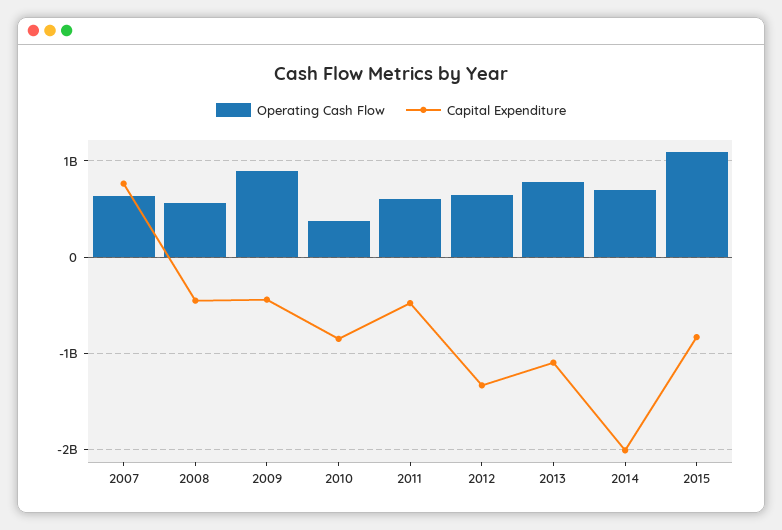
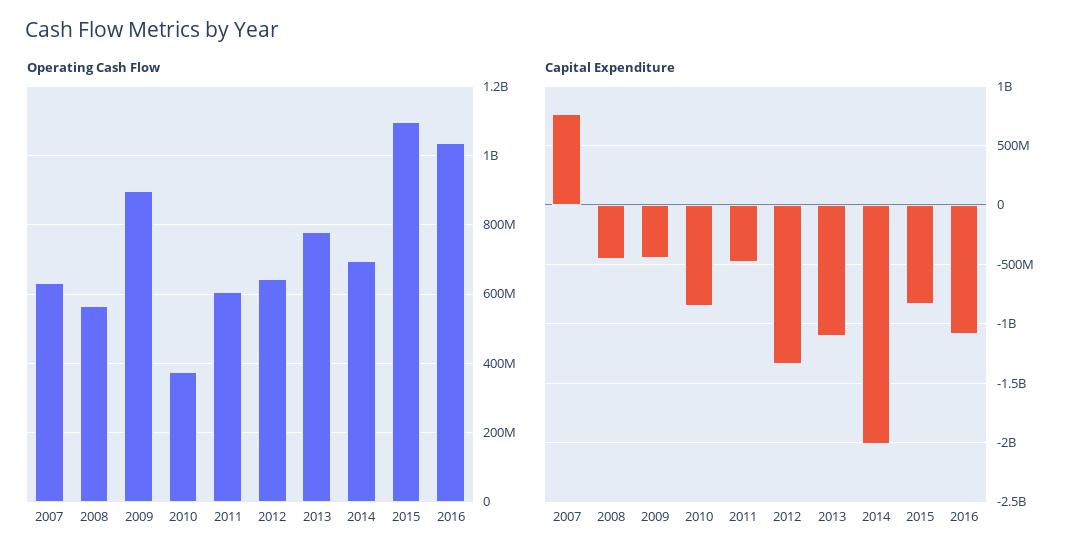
Operating Cash Flow, 2016: none -> 1040000000
Capital Expenditure, 2016: none -> -1100000000

